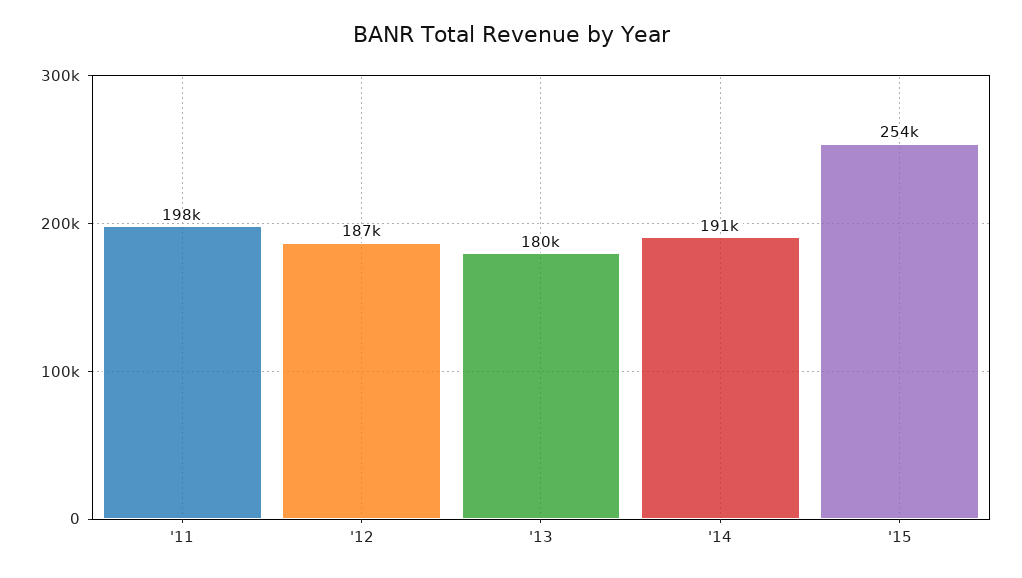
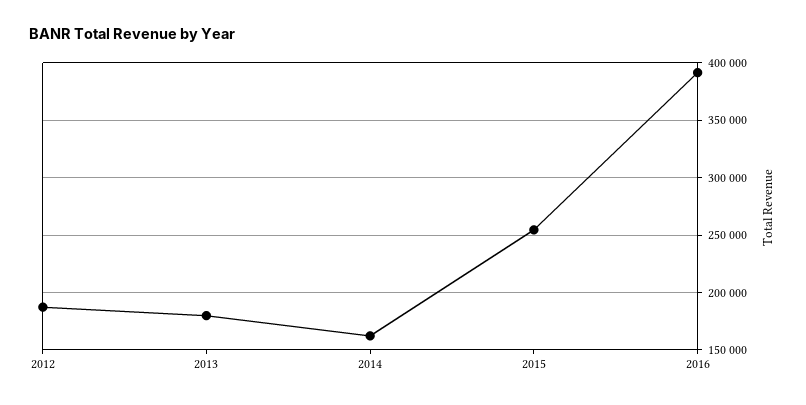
'11: 198000 -> none
'14: 191000 -> 160000
2016: none -> 390000

